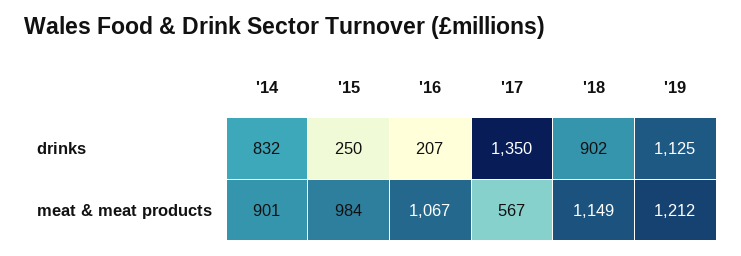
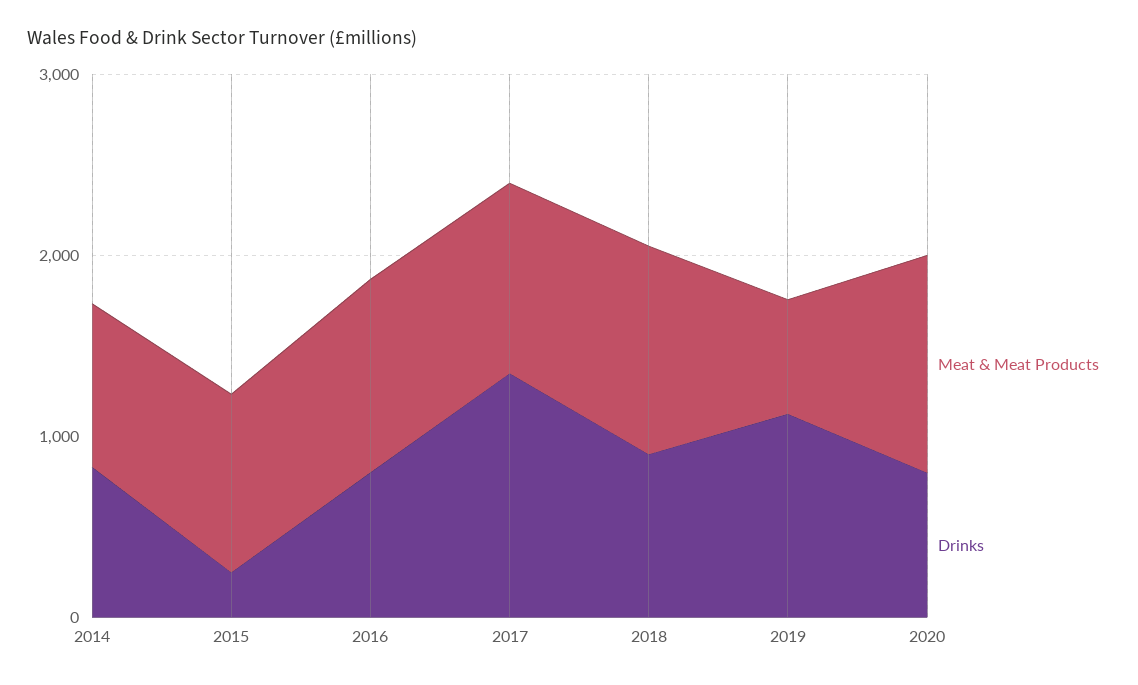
drinks, '16: 207 -> 800
meat & meat products, '17: 567 -> 1000
meat & meat products, '19: 1212 -> 600
meat & meat products, 2020: none -> 1200
drinks, 2020: none -> 800

